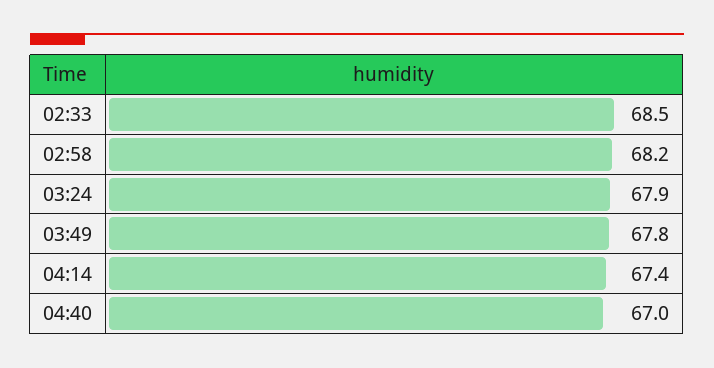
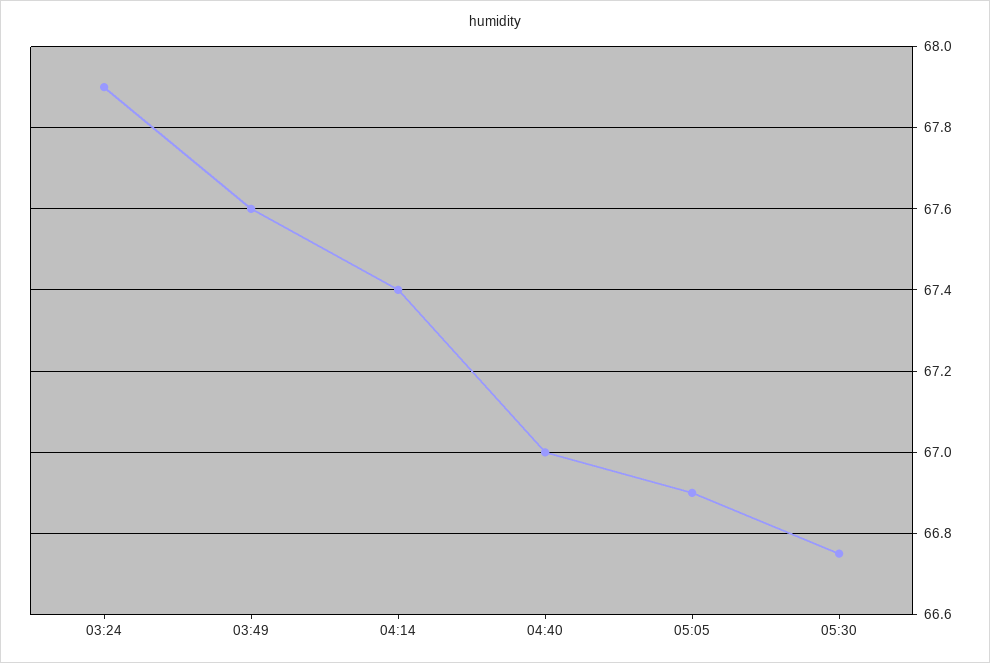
02:33: 68.5 -> none
02:58: 68.2 -> none
03:49: 67.8 -> 67.6
05:05: none -> 66.9
05:30: none -> 66.75

